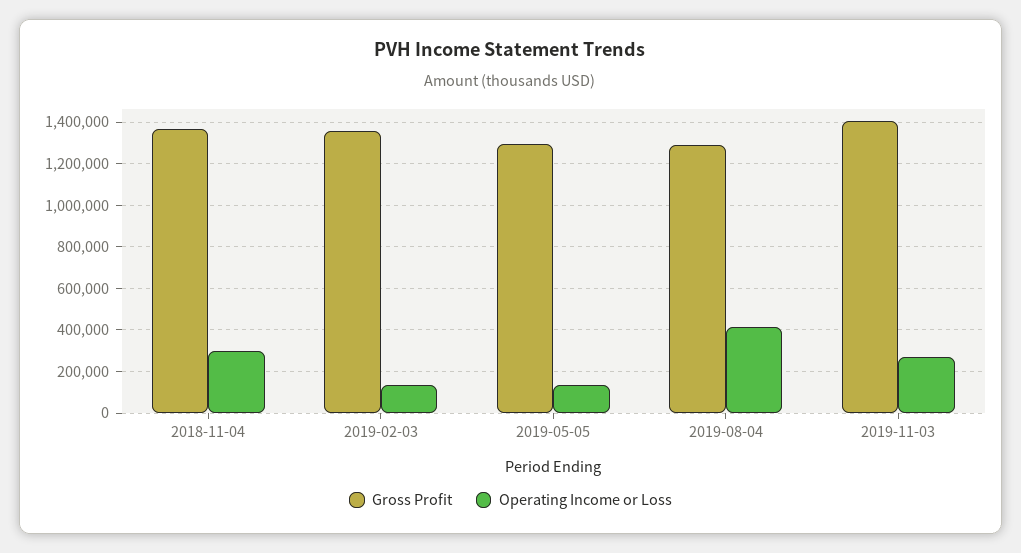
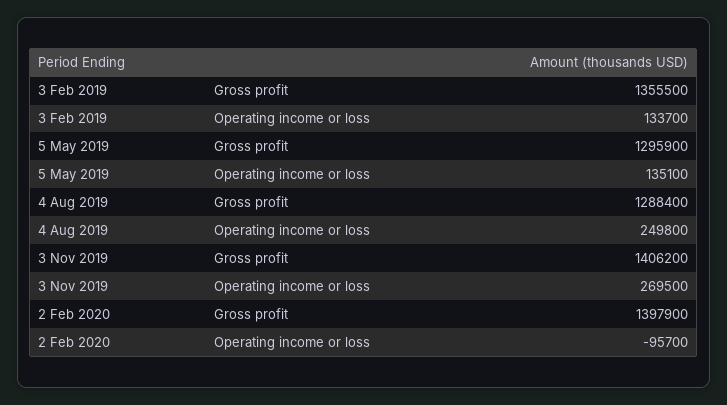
Gross Profit, 2018-11-04: 1350000 -> none
Operating Income or Loss, 2018-11-04: 300000 -> none
Operating Income or Loss, 2019-08-04: 400000 -> 249800
Gross Profit, 2 Feb 2020: none -> 1397900
Operating Income or Loss, 2 Feb 2020: none -> -95700

